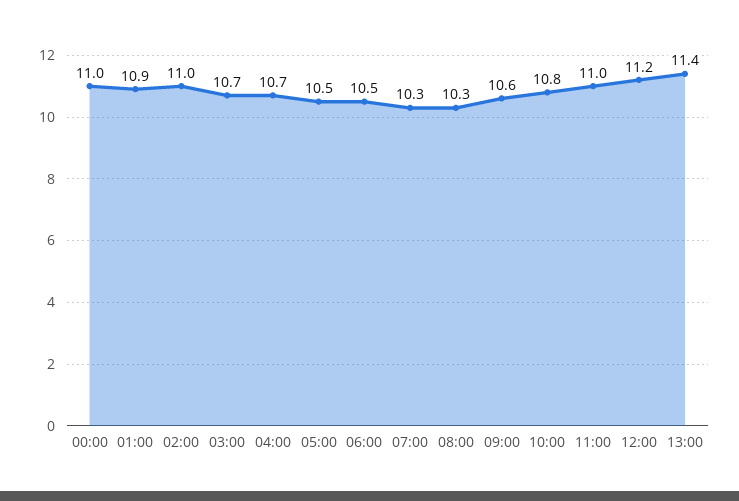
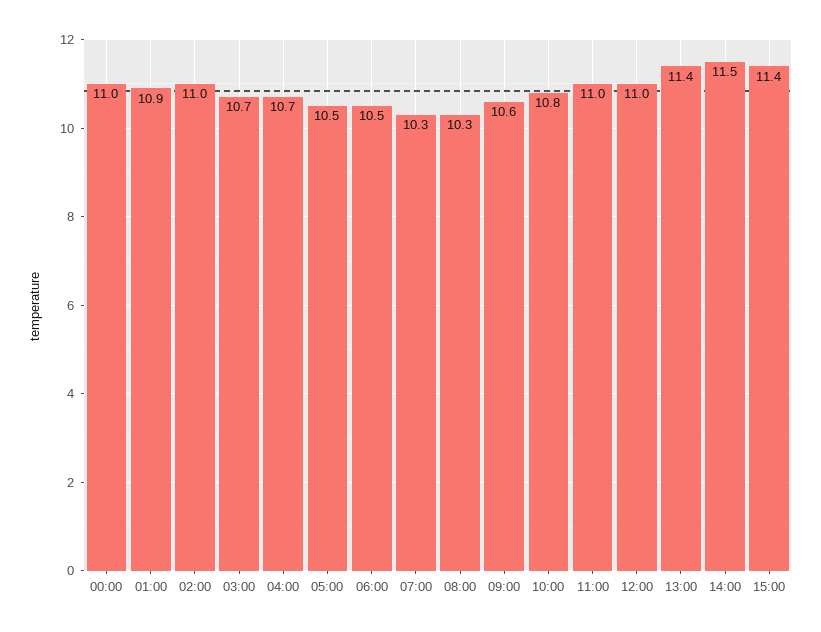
12:00: 11.2 -> 11
14:00: none -> 11.5
15:00: none -> 11.4

